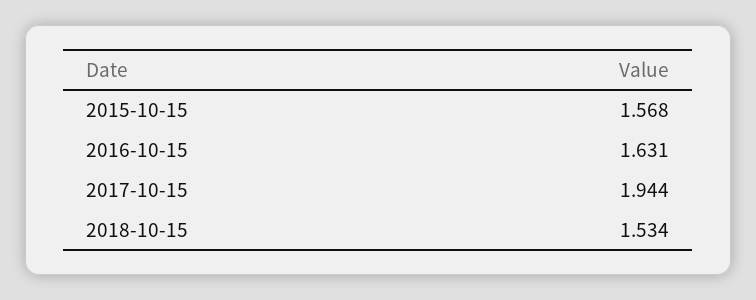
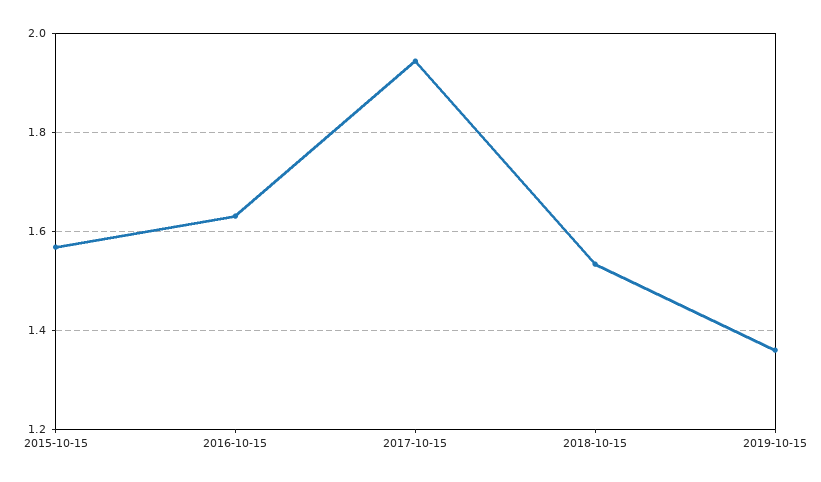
2019-10-15: none -> 1.36

